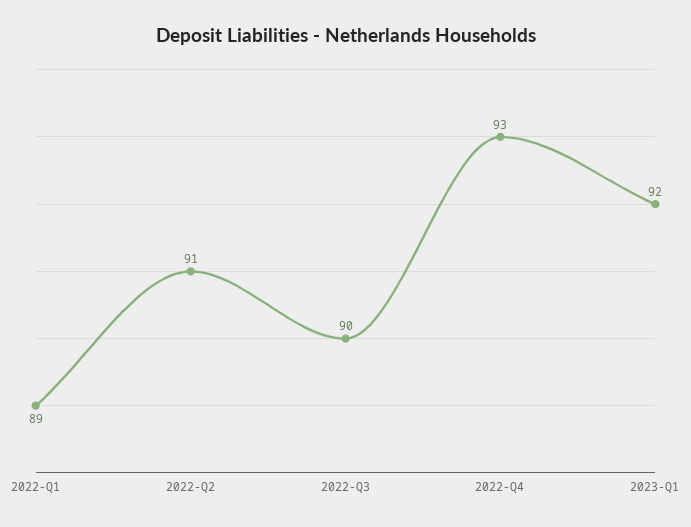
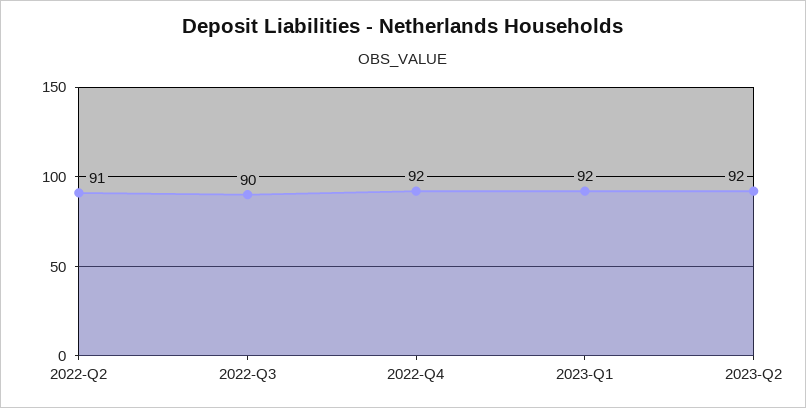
2022-Q1: 89 -> none
2022-Q4: 93 -> 92
2023-Q2: none -> 92

